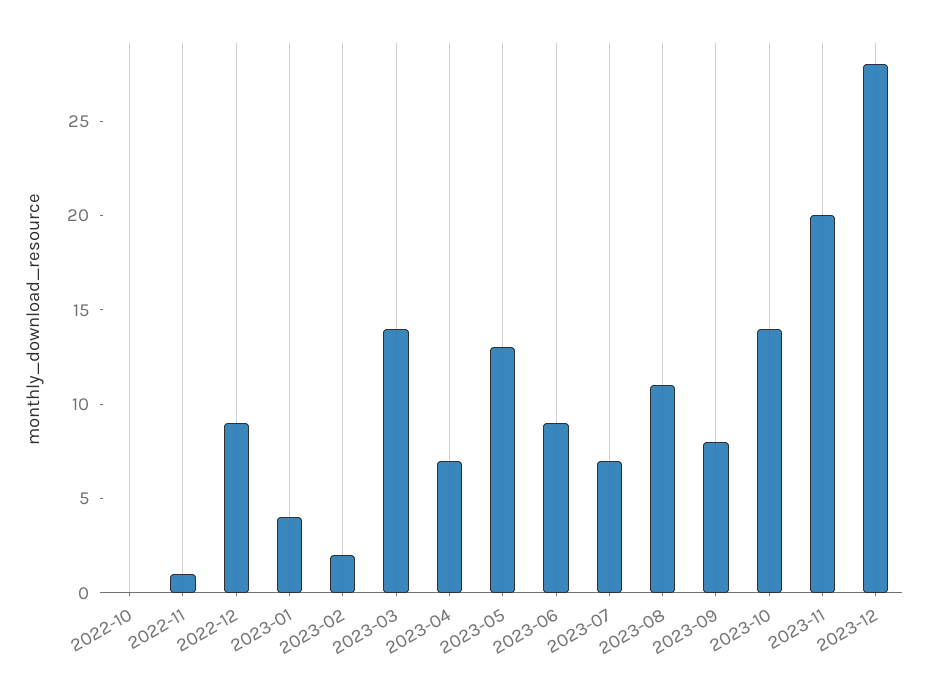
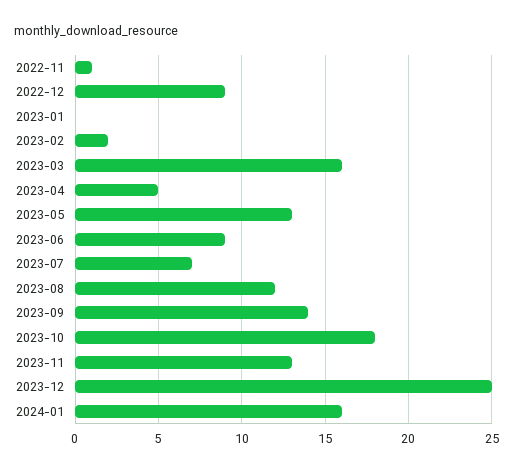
2022-10: 0 -> none
2023-01: 4 -> 0
2023-03: 14 -> 16
2023-04: 7 -> 5
2023-08: 11 -> 12
2023-09: 8 -> 14
2023-10: 14 -> 18
2023-11: 20 -> 13
2023-12: 28 -> 25
2024-01: none -> 16

